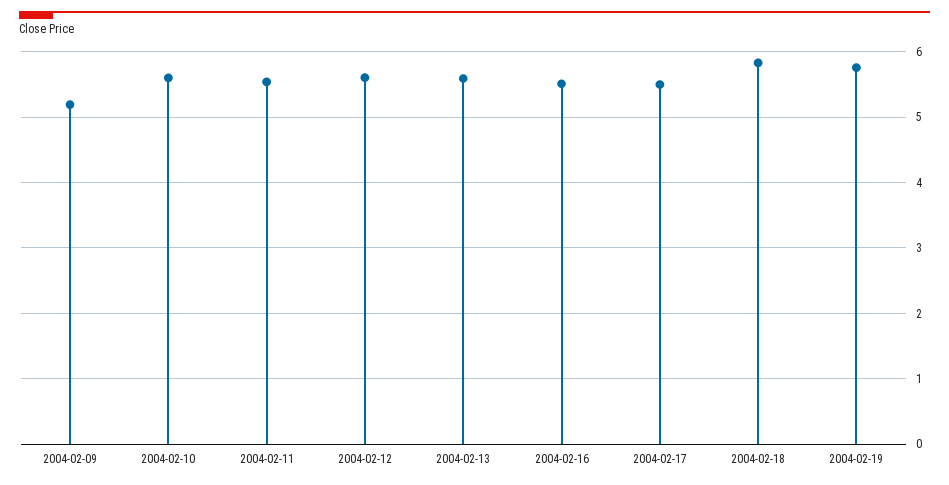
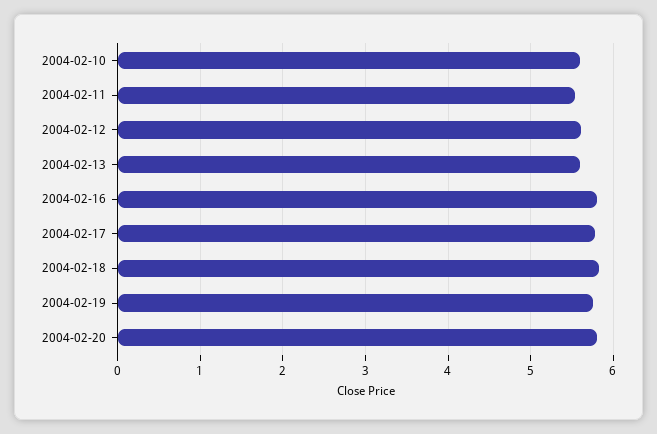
2004-02-09: 5.2 -> none
2004-02-16: 5.5 -> 5.8
2004-02-17: 5.5 -> 5.8
2004-02-20: none -> 5.8

